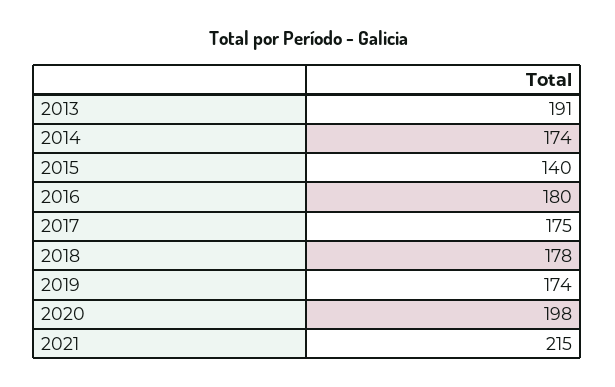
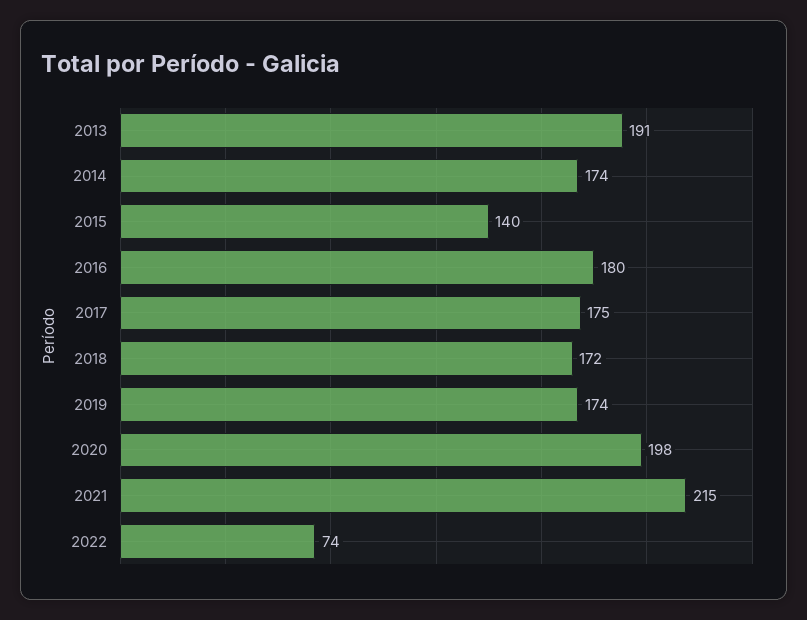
2018: 178 -> 172
2022: none -> 74

